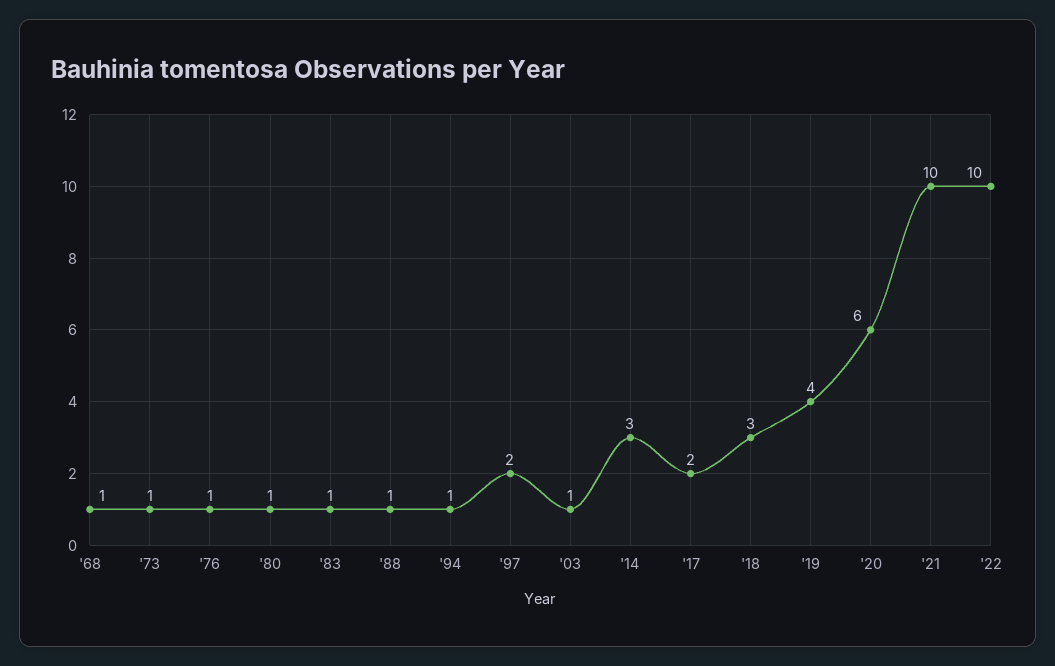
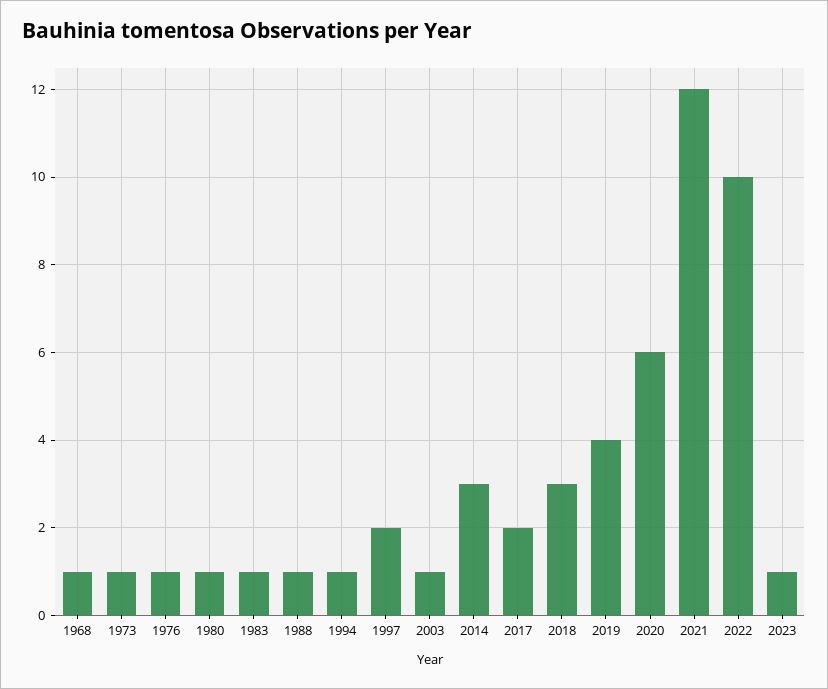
'21: 10 -> 12
2023: none -> 1

